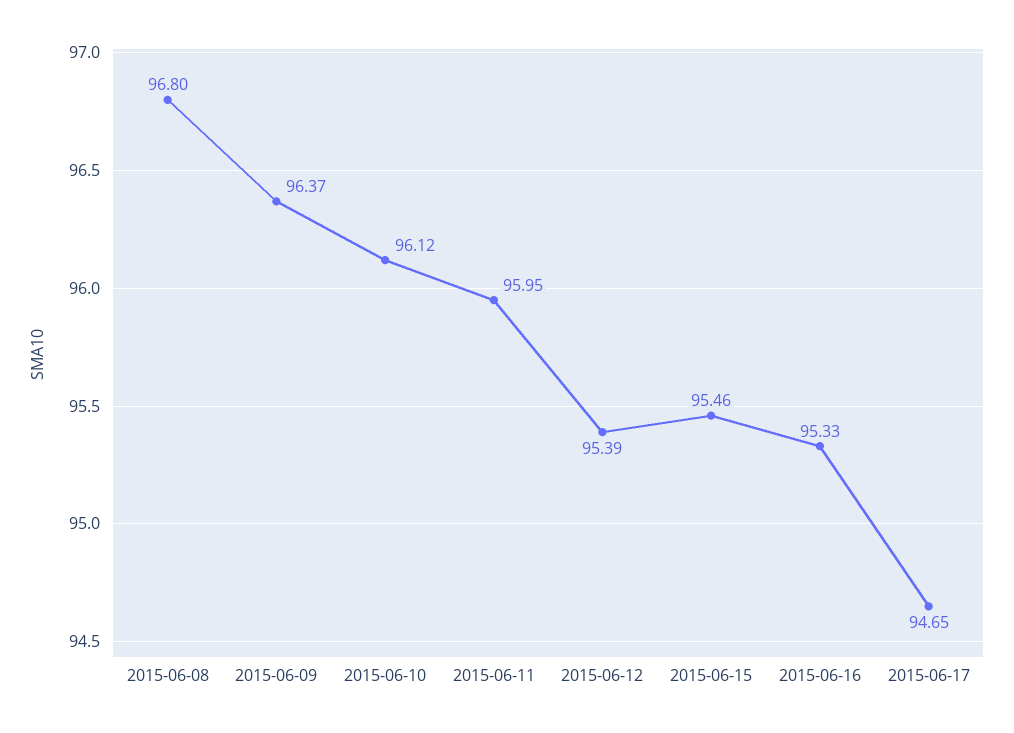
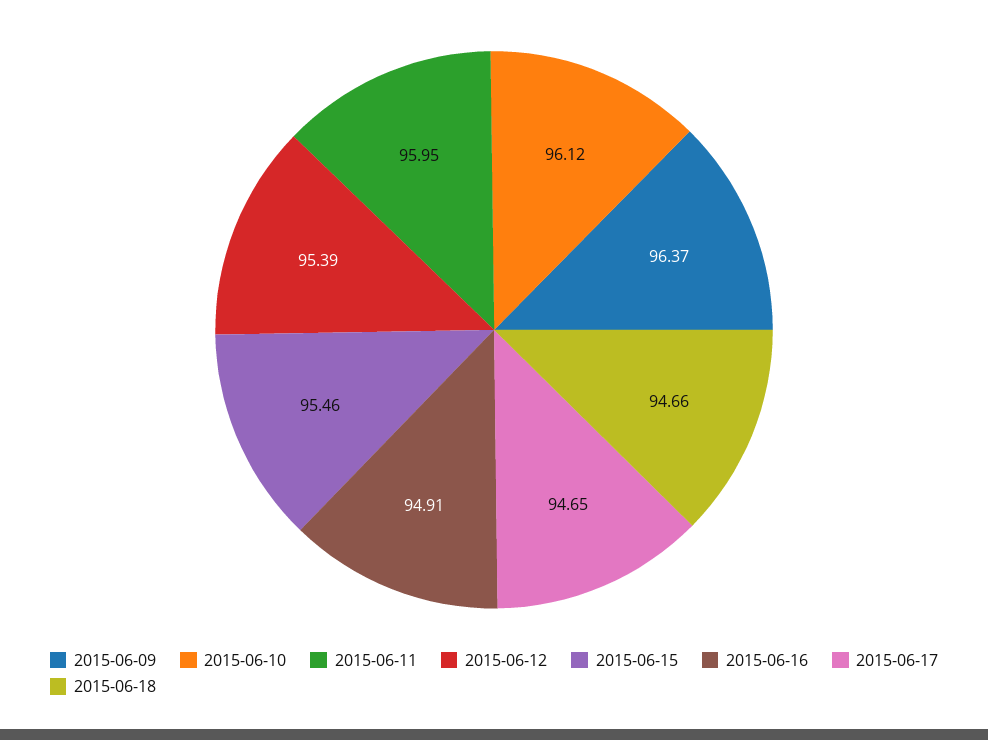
2015-06-08: 96.8 -> none
2015-06-16: 95.33 -> 94.91
2015-06-18: none -> 94.66

